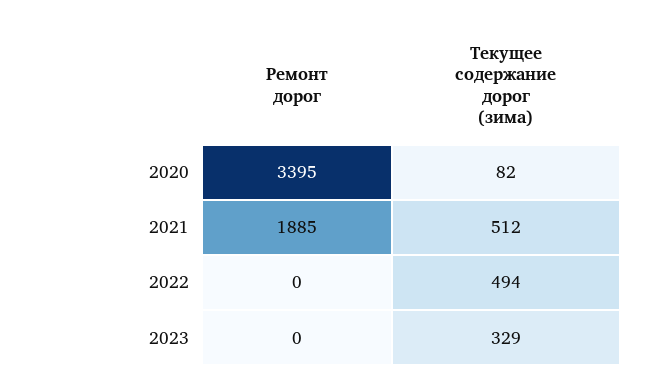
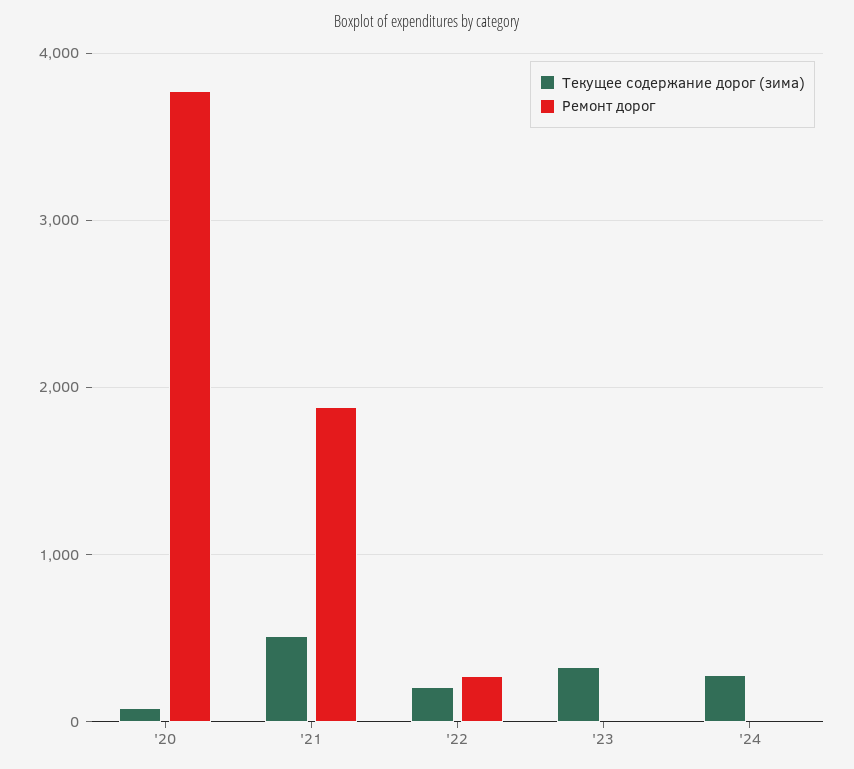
Ремонт дорог, 2020: 3395 -> 3800
Ремонт дорог, 2022: 0 -> 300
Текущее содержание дорог (зима), 2022: 494 -> 200
Текущее содержание дорог (зима), '24: none -> 300
Ремонт дорог, '24: none -> 0

